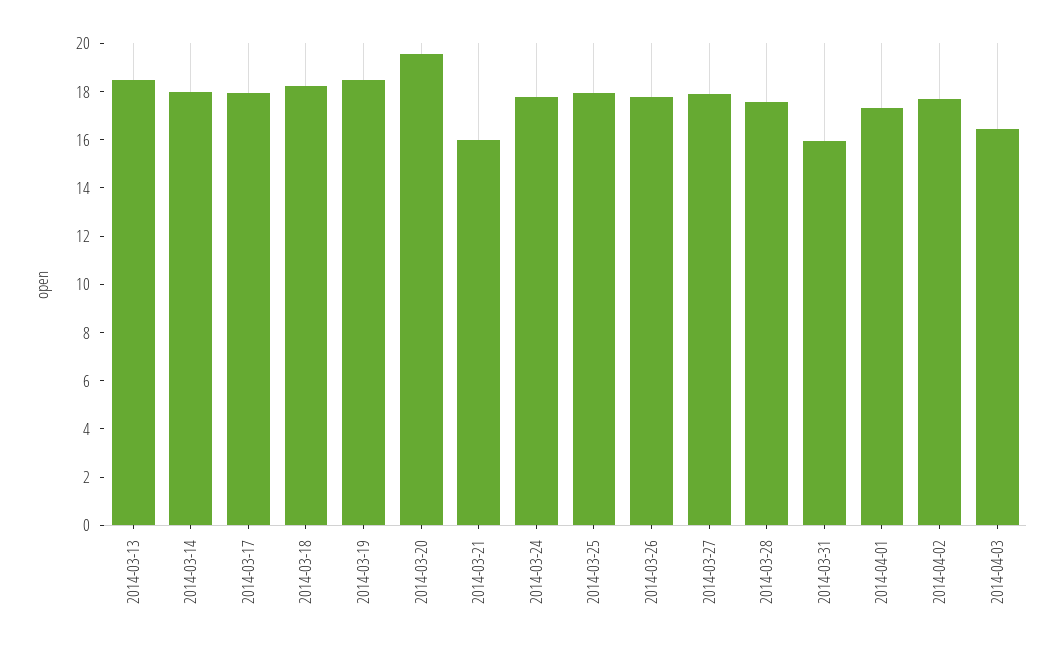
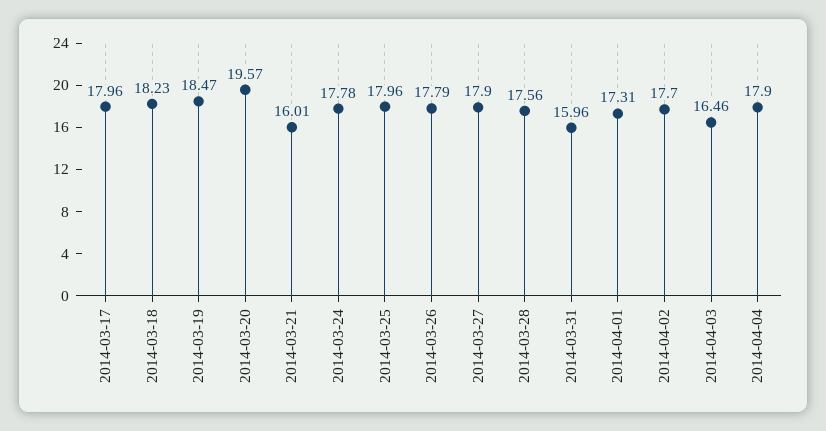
2014-03-13: 18.5 -> none
2014-03-14: 18 -> none
2014-04-04: none -> 17.9

